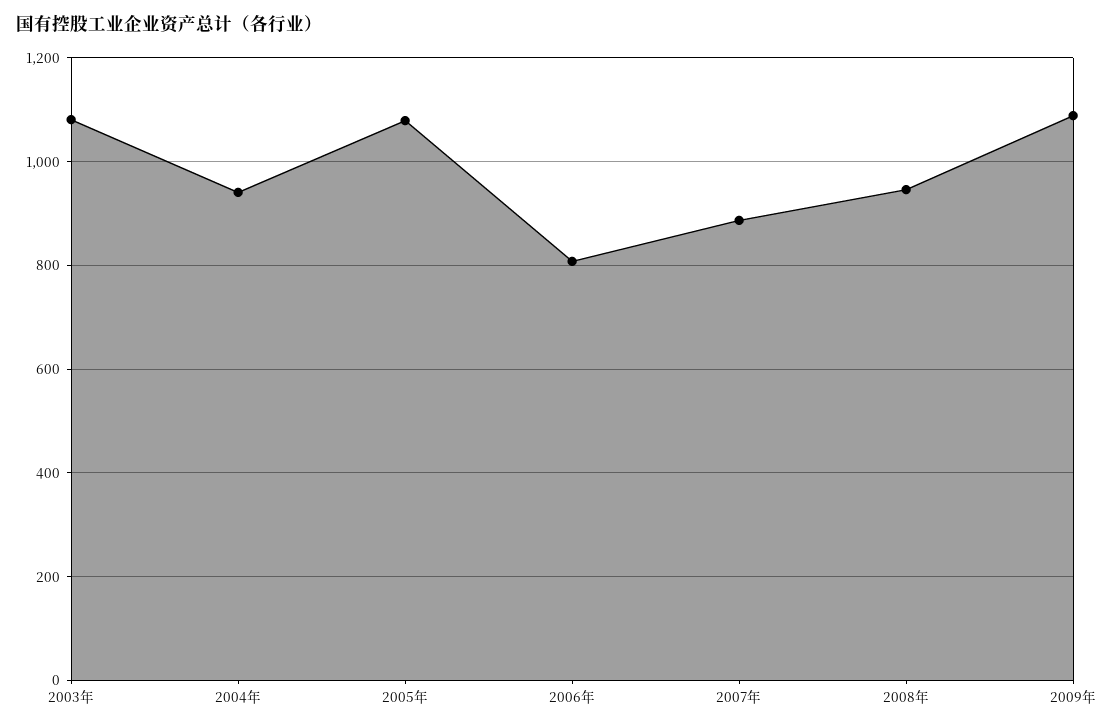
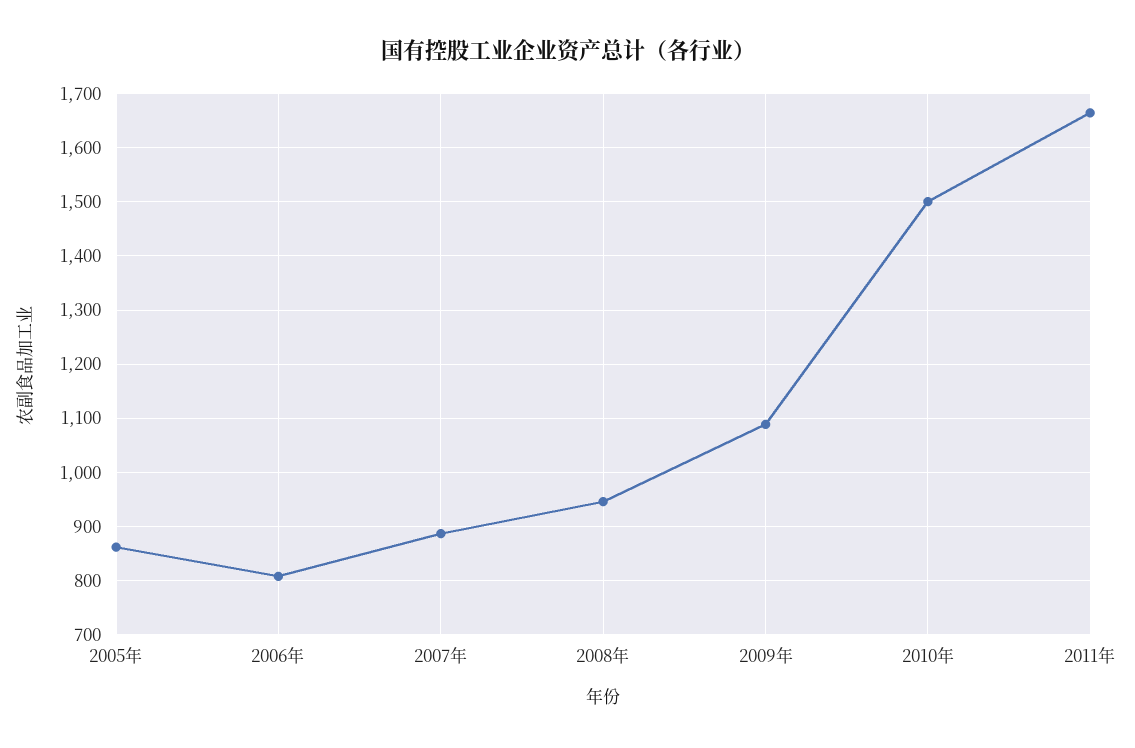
2003年: 1080 -> none
2004年: 940 -> none
2005年: 1080 -> 860
2010年: none -> 1500
2011年: none -> 1660

